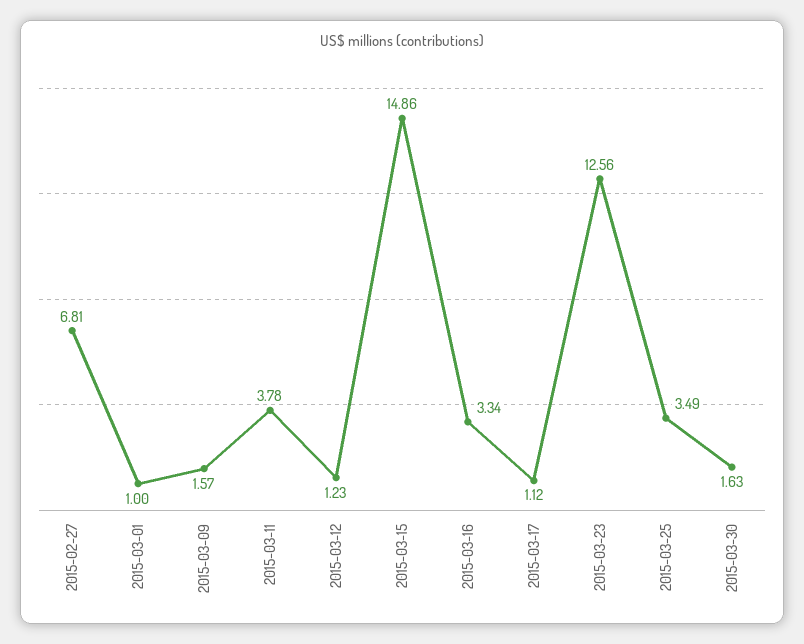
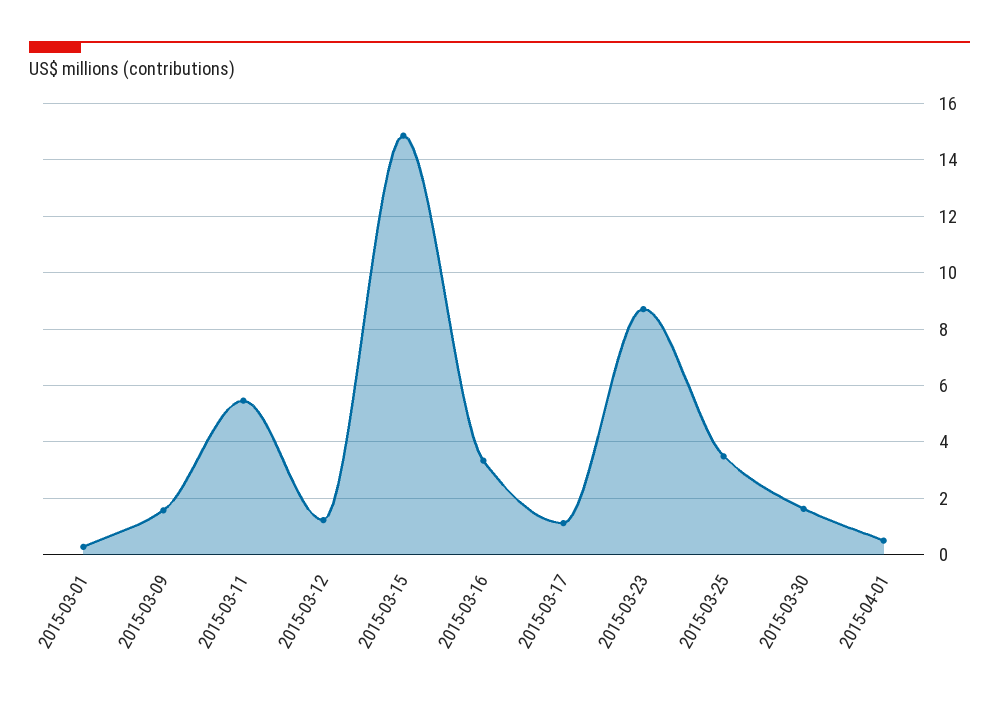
2015-02-27: 6.81 -> none
2015-03-01: 1 -> 0.25
2015-03-11: 3.78 -> 5.5
2015-03-23: 12.56 -> 8.75
2015-04-01: none -> 0.5

